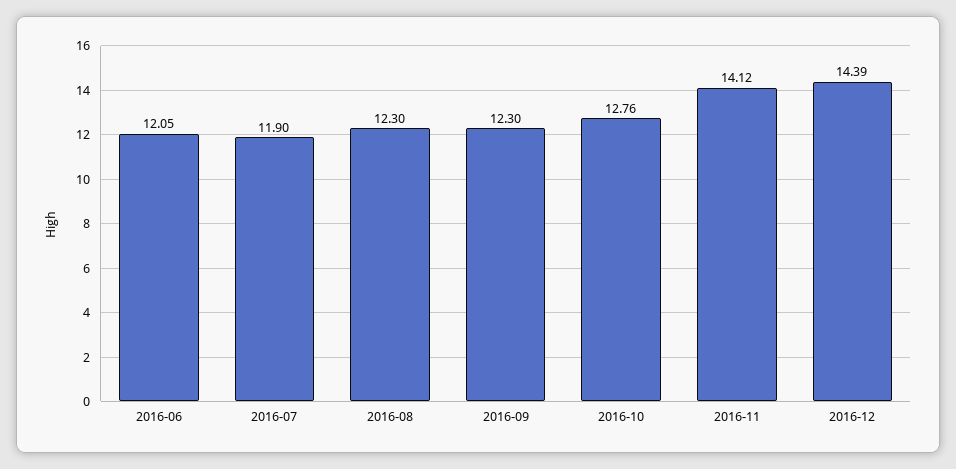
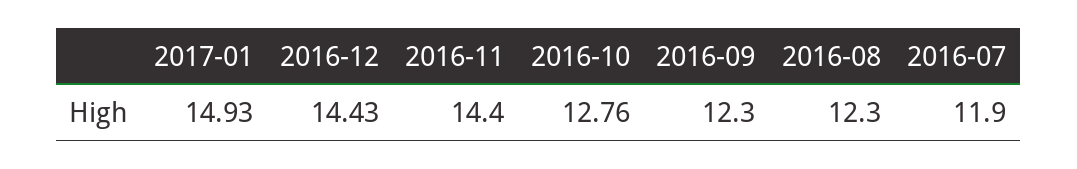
2016-06: 12.05 -> none
2016-11: 14.12 -> 14.4
2016-12: 14.39 -> 14.43
2017-01: none -> 14.93

